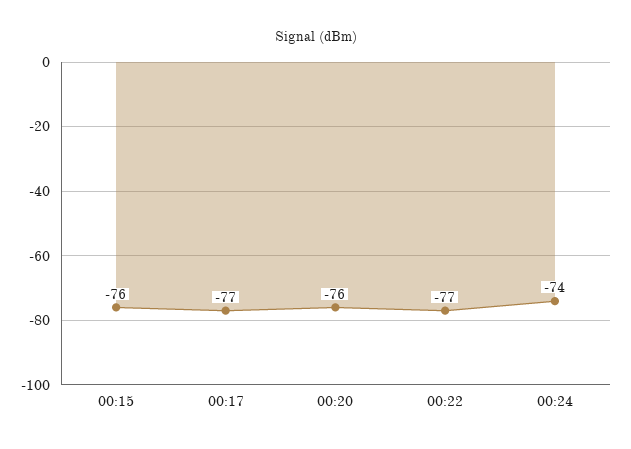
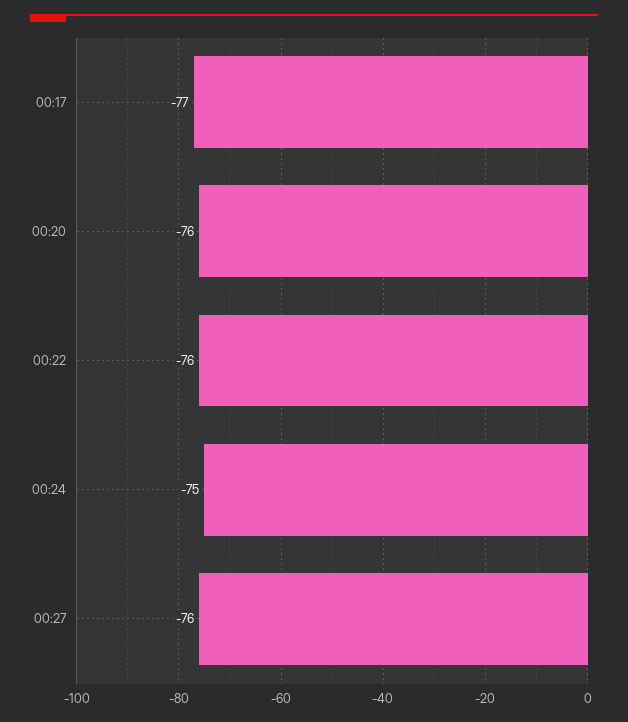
00:15: -76 -> none
00:22: -77 -> -76
00:24: -74 -> -75
00:27: none -> -76

